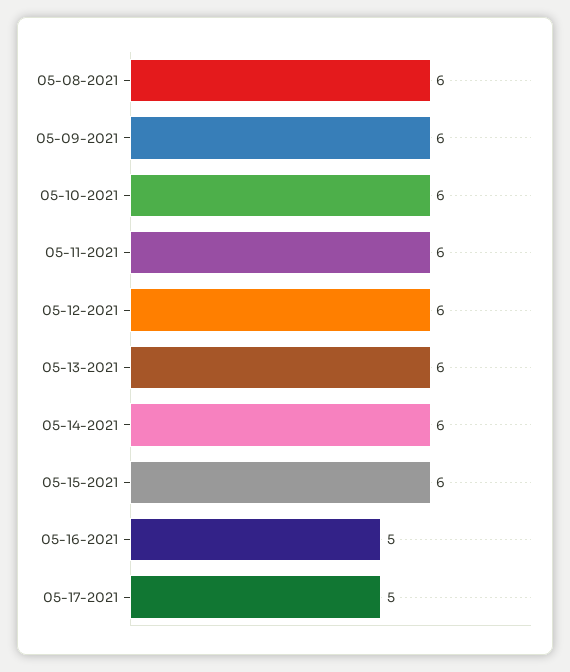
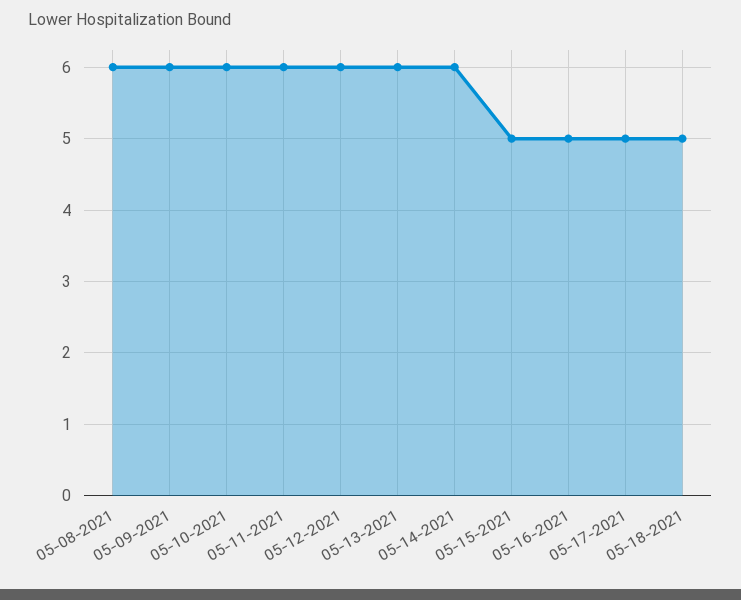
05-15-2021: 6 -> 5
05-18-2021: none -> 5

